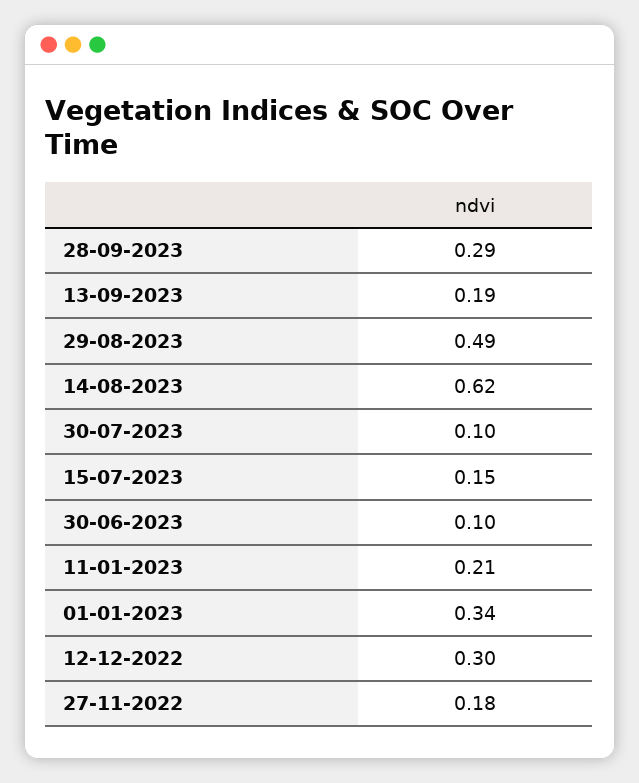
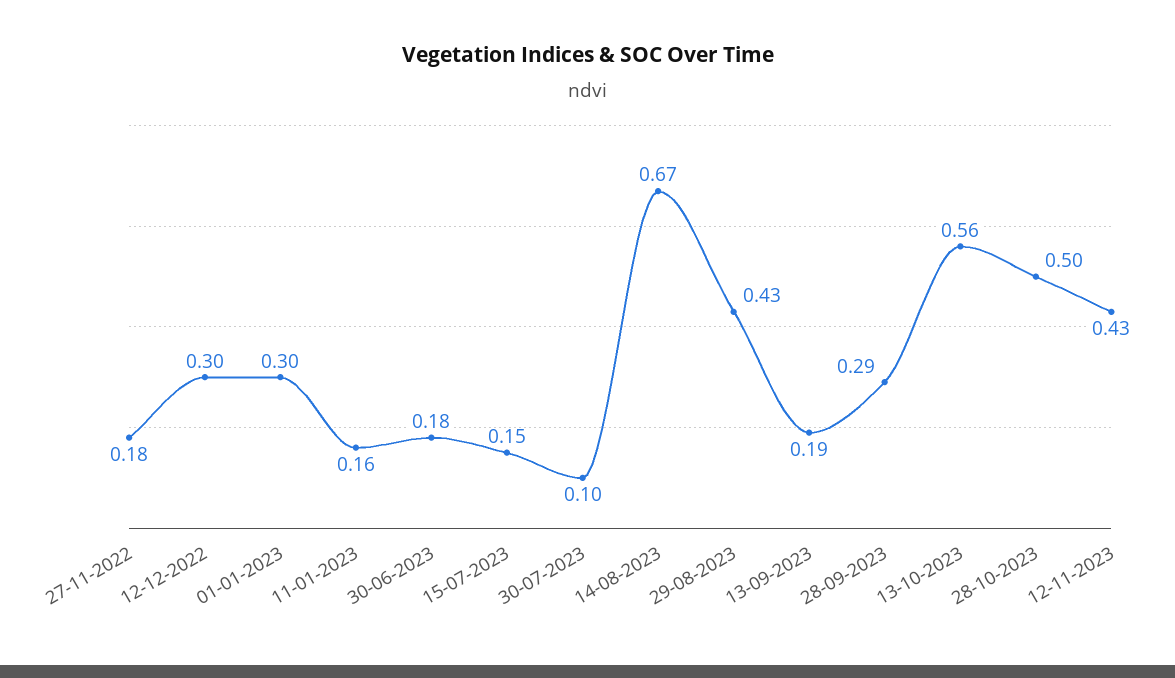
29-08-2023: 0.49 -> 0.43
14-08-2023: 0.62 -> 0.67
30-06-2023: 0.1 -> 0.18
11-01-2023: 0.21 -> 0.16
01-01-2023: 0.34 -> 0.3
13-10-2023: none -> 0.56
28-10-2023: none -> 0.5
12-11-2023: none -> 0.43

